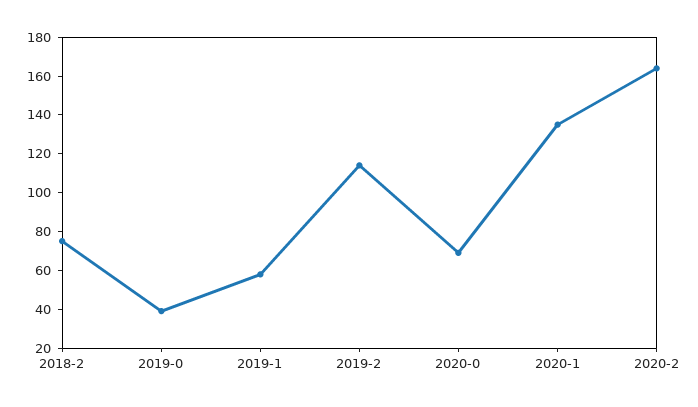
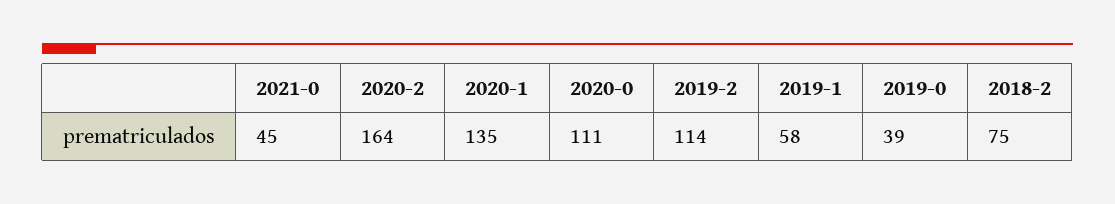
2020-0: 70 -> 111
2021-0: none -> 45

